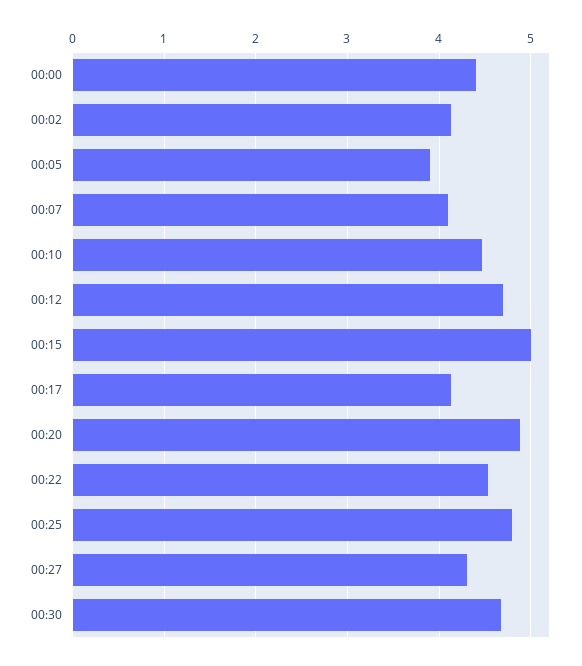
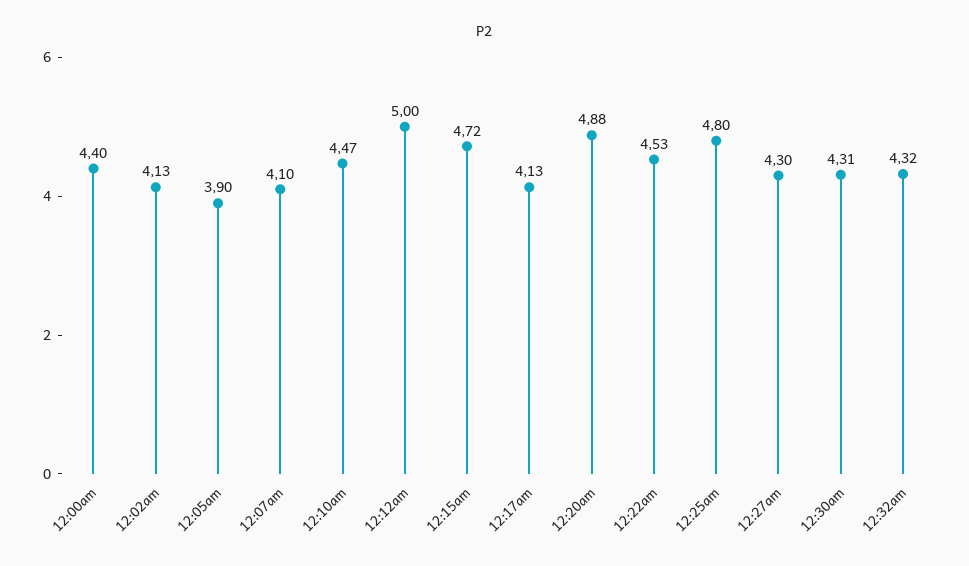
00:12: 4.7 -> 5
00:15: 5 -> 4.72
00:30: 4.7 -> 4.31
12:32am: none -> 4.32

